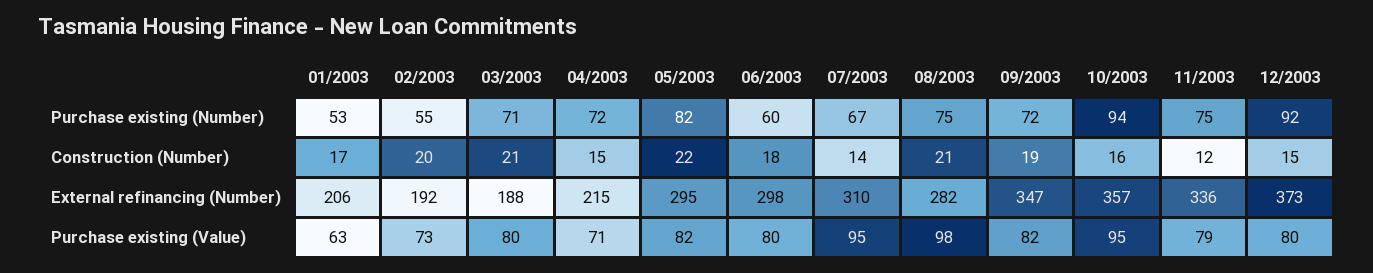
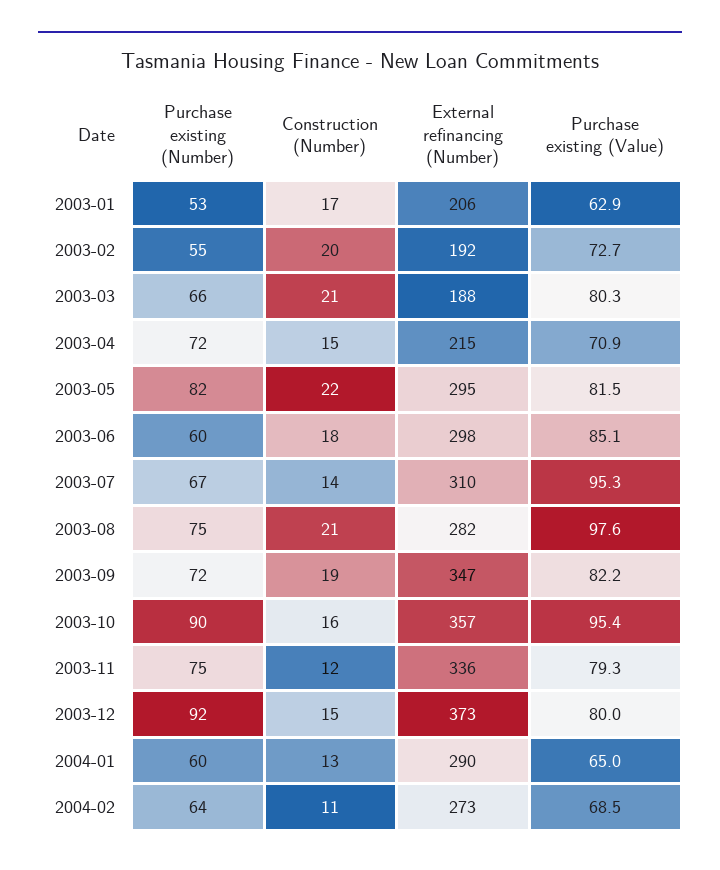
03/2003, Purchase existing (Number): 71 -> 66
10/2003, Purchase existing (Number): 94 -> 90
06/2003, Purchase existing (Value): 80 -> 85.1
2004-01, Purchase existing (Number): none -> 60
2004-01, Construction (Number): none -> 13
2004-01, External refinancing (Number): none -> 290
2004-01, Purchase existing (Value): none -> 65
2004-02, Purchase existing (Number): none -> 64
2004-02, Construction (Number): none -> 11
2004-02, External refinancing (Number): none -> 273
2004-02, Purchase existing (Value): none -> 68.5

